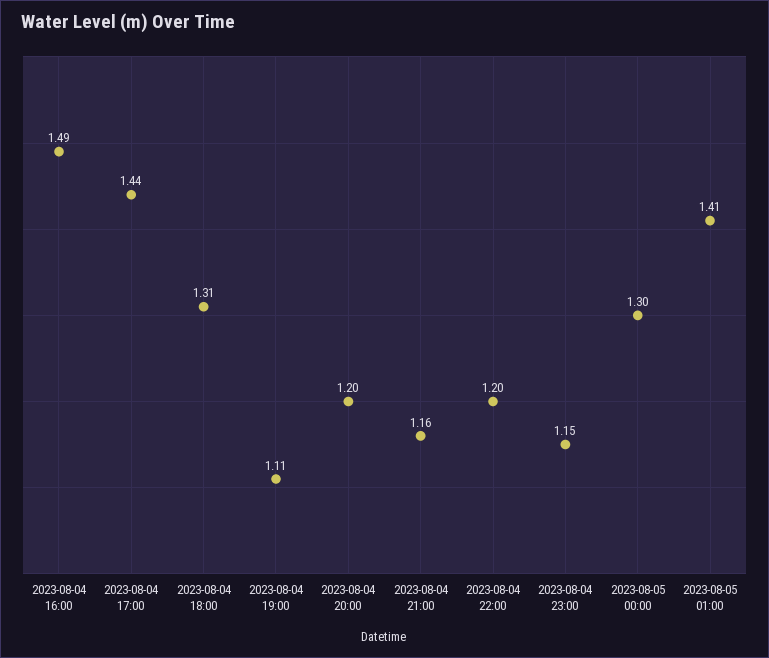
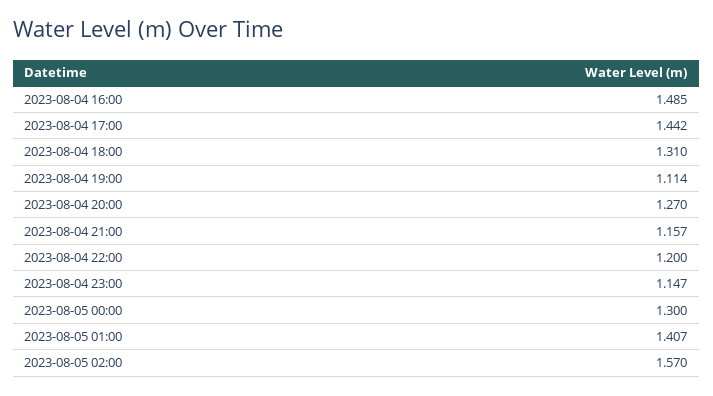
2023-08-04 20:00: 1.2 -> 1.27
2023-08-05 02:00: none -> 1.57

